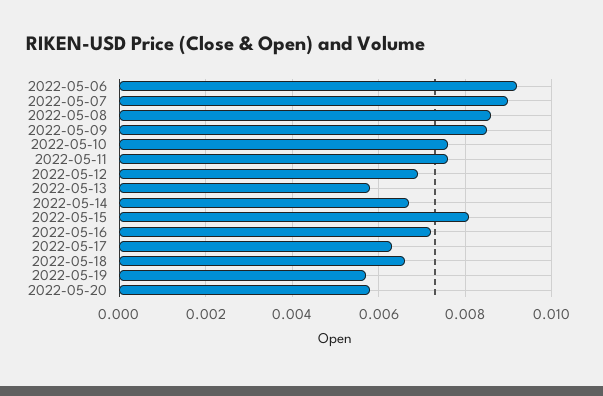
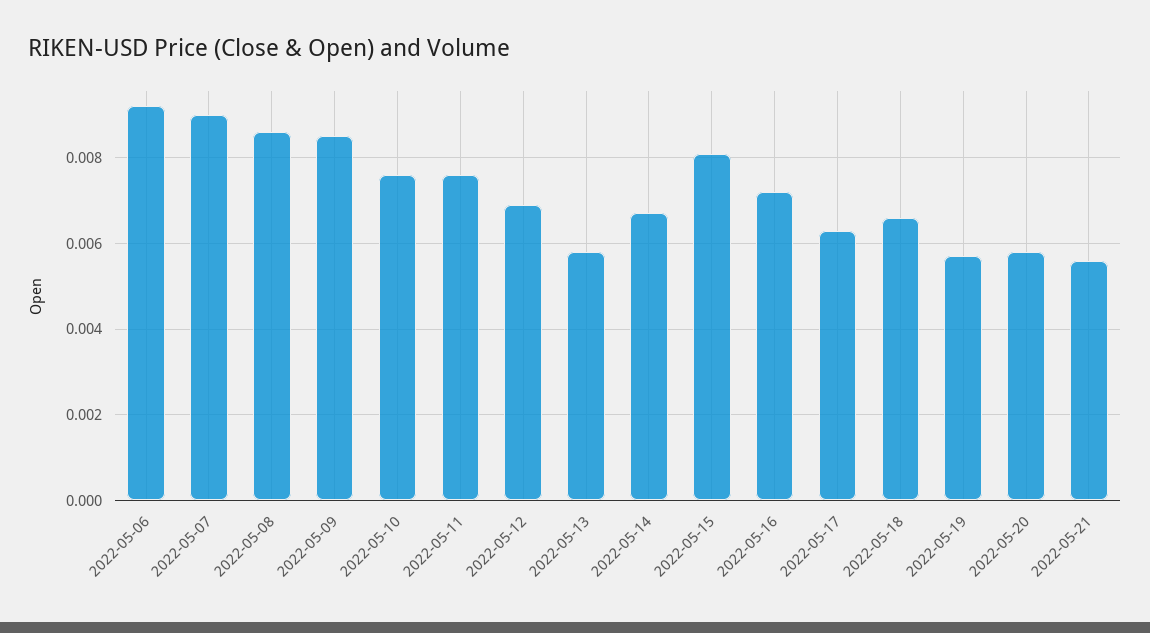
2022-05-21: none -> 0.0055

